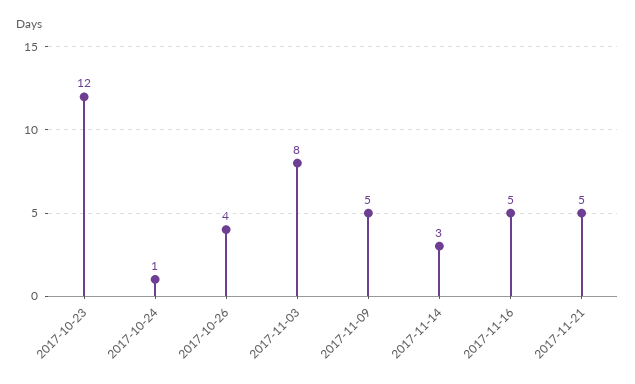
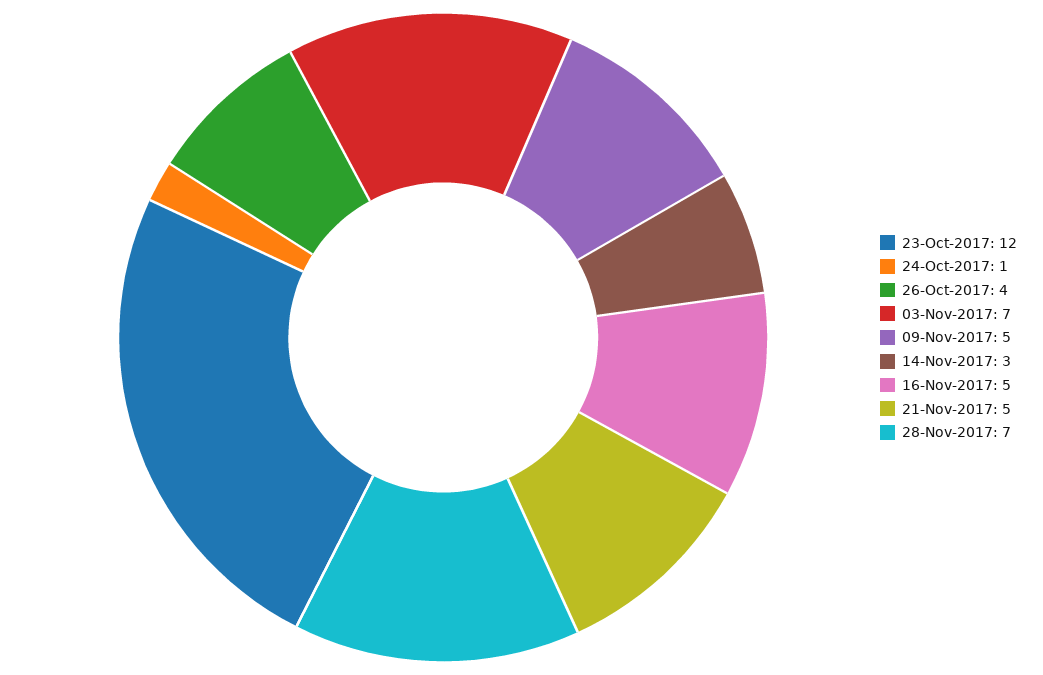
2017-11-03: 8 -> 7
28-Nov-2017: none -> 7

